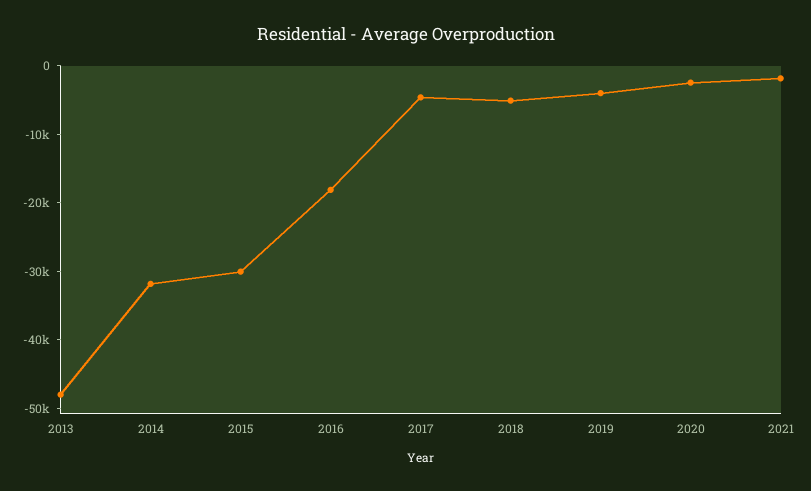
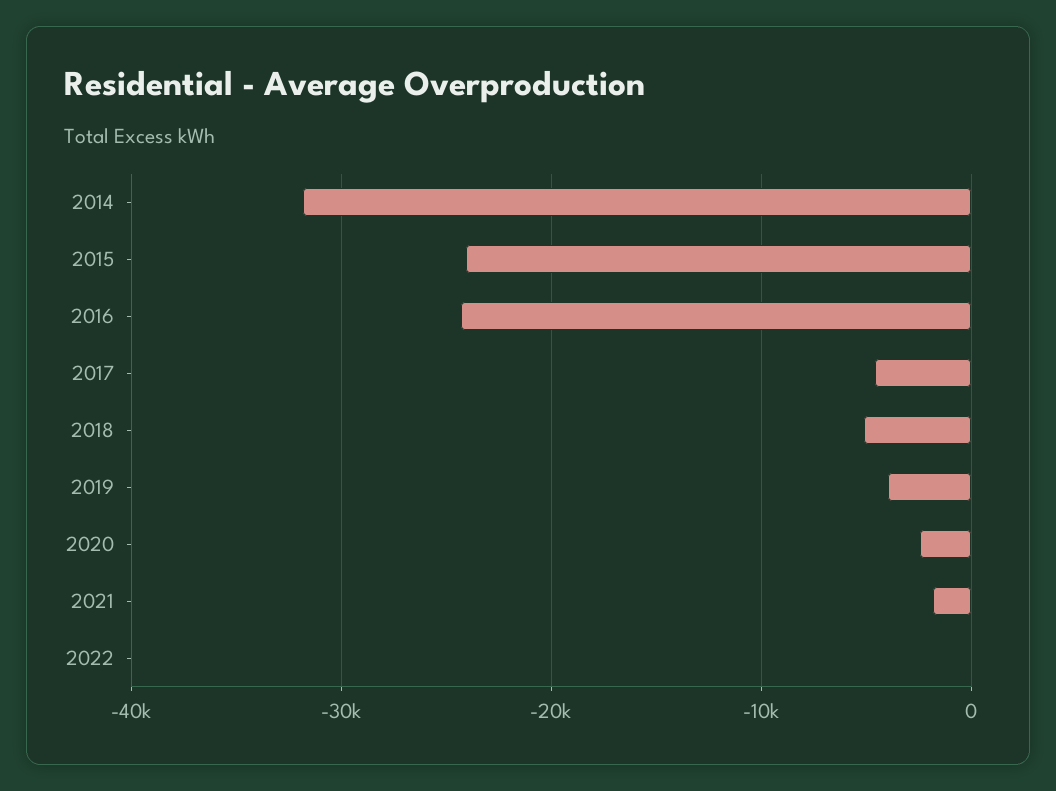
2013: -48000 -> none
2015: -30000 -> -24000
2016: -18000 -> -24000
2022: none -> 0

